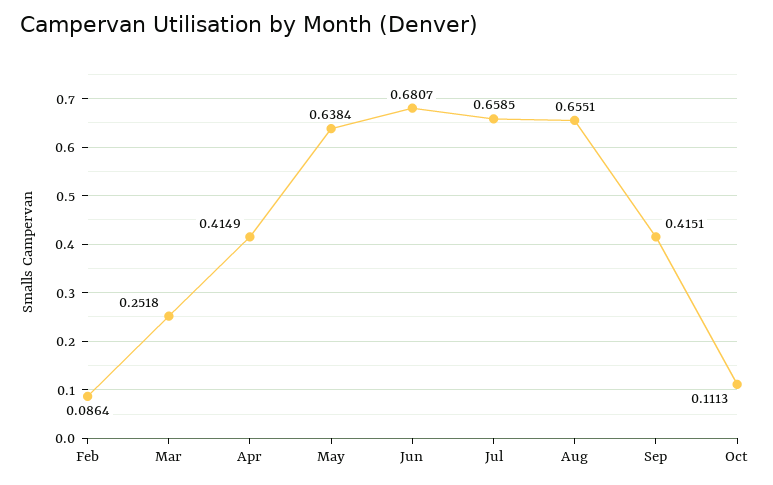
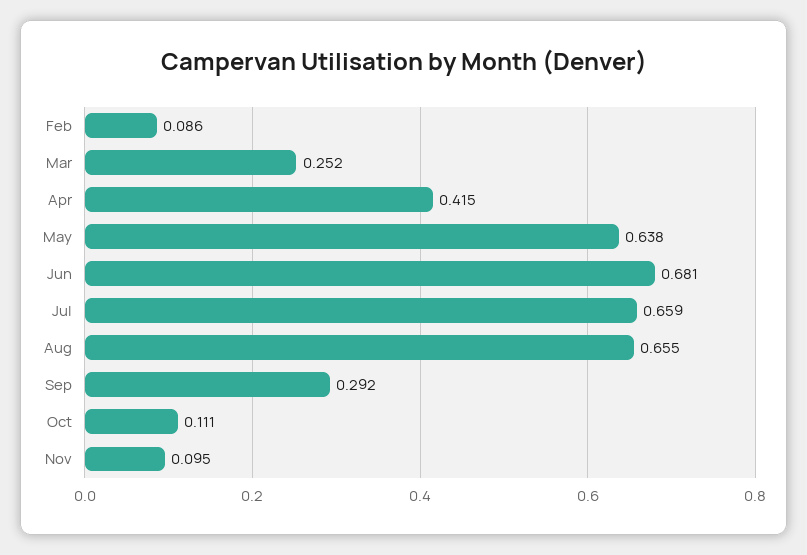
Sep: 0.4151 -> 0.292
Nov: none -> 0.095

